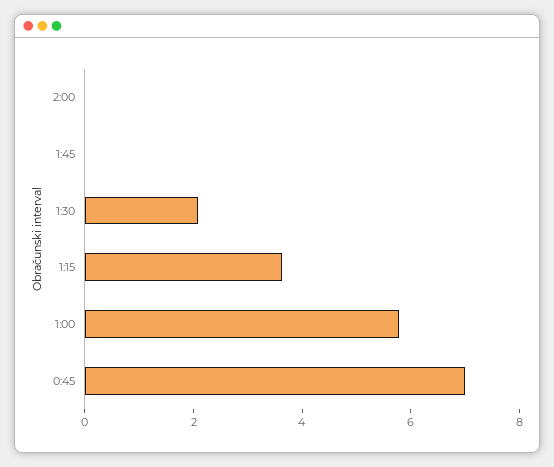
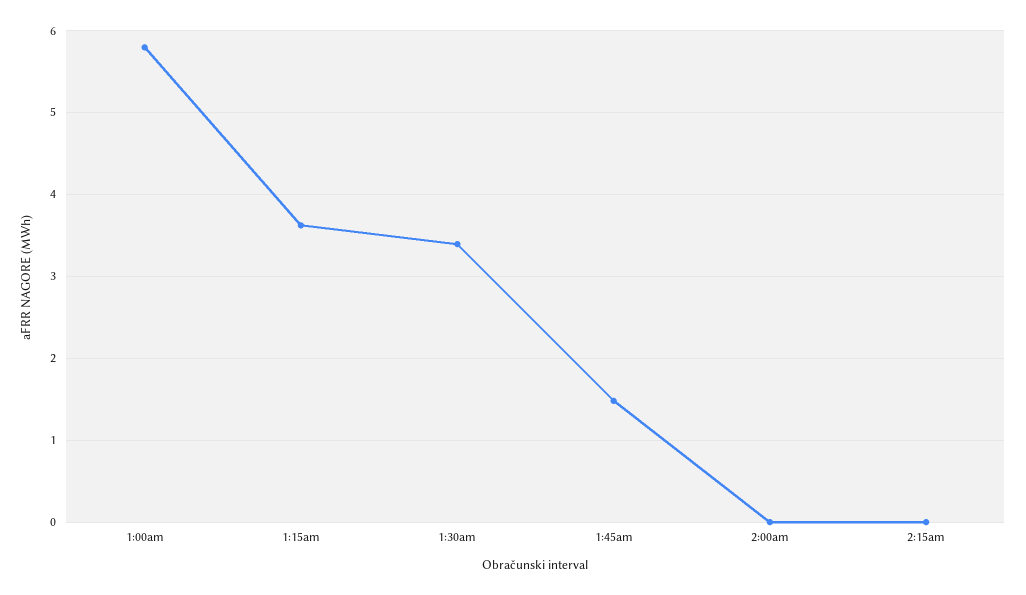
1:45: 0 -> 1.5
1:30: 2 -> 3.4
0:45: 7 -> none
2:15am: none -> 0

